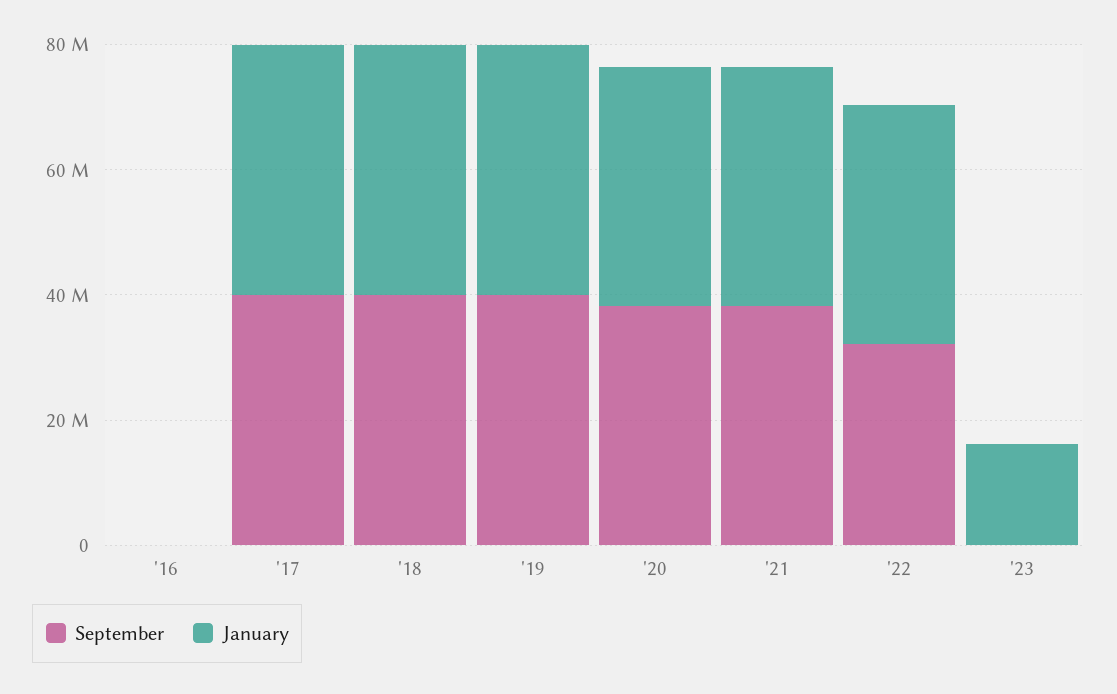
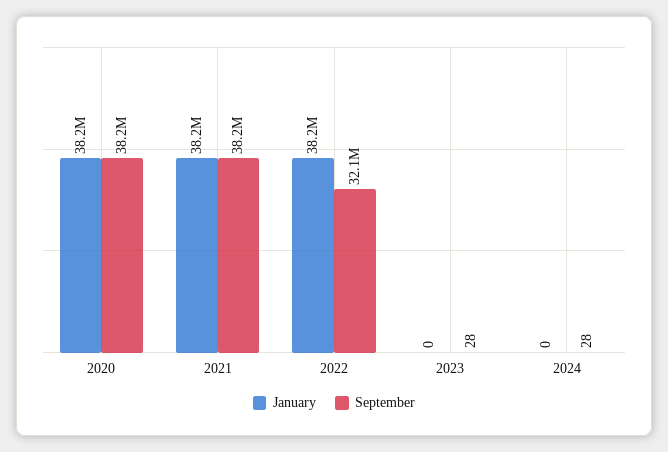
September, '16: 0 -> none
January, '16: 0 -> none
September, '17: 40000000 -> none
January, '17: 40000000 -> none
September, '18: 40000000 -> none
January, '18: 40000000 -> none
September, '19: 40000000 -> none
January, '19: 40000000 -> none
January, '23: 15000000 -> 0
January, 2024: none -> 0
September, 2024: none -> 28

